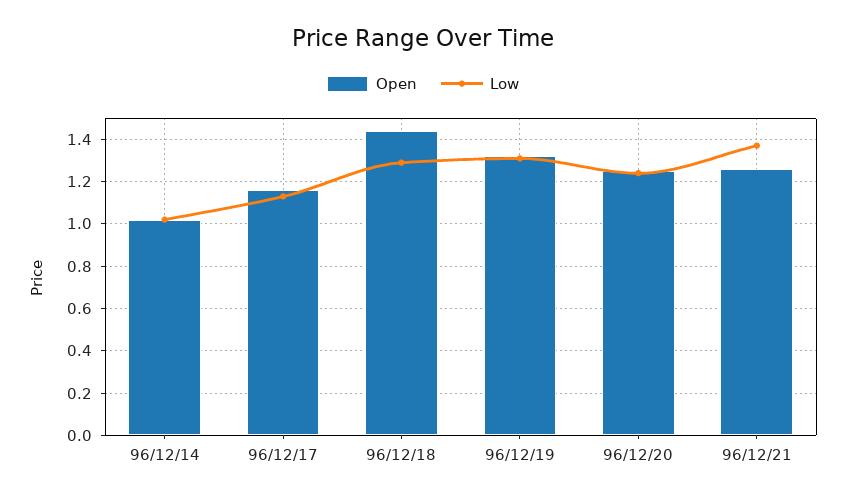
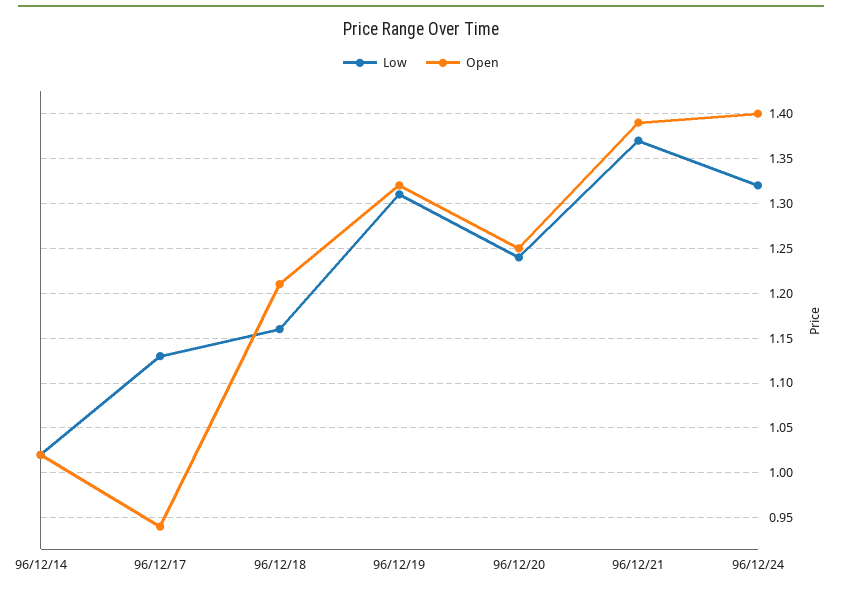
Open, 96/12/17: 1.15 -> 0.94
Open, 96/12/18: 1.45 -> 1.21
Low, 96/12/18: 1.3 -> 1.16
Open, 96/12/21: 1.25 -> 1.39
Low, 96/12/24: none -> 1.32
Open, 96/12/24: none -> 1.4

